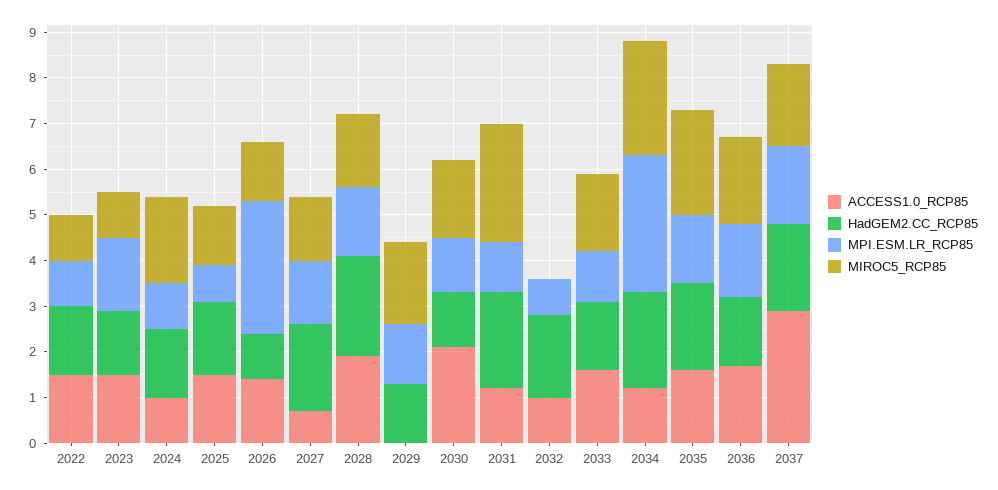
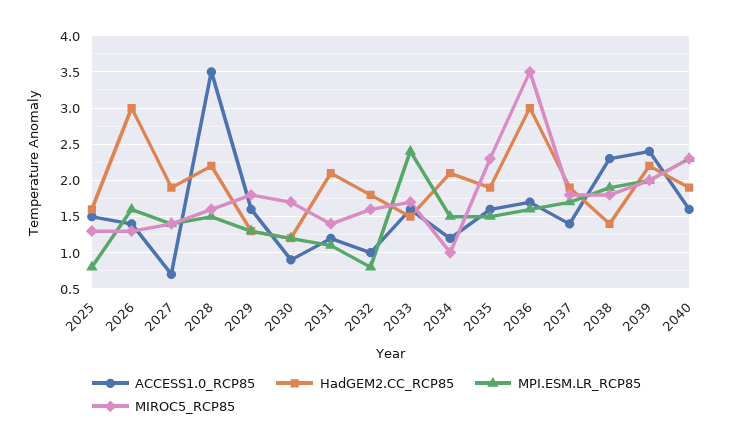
ACCESS1.0_RCP85, 2022: 1.5 -> none
HadGEM2.CC_RCP85, 2022: 1.5 -> none
MPI.ESM.LR_RCP85, 2022: 1 -> none
MIROC5_RCP85, 2022: 1 -> none
ACCESS1.0_RCP85, 2023: 1.5 -> none
HadGEM2.CC_RCP85, 2023: 1.5 -> none
MPI.ESM.LR_RCP85, 2023: 1.5 -> none
MIROC5_RCP85, 2023: 1 -> none
ACCESS1.0_RCP85, 2024: 1 -> none
HadGEM2.CC_RCP85, 2024: 1.5 -> none
MPI.ESM.LR_RCP85, 2024: 1 -> none
MIROC5_RCP85, 2024: 2 -> none
HadGEM2.CC_RCP85, 2026: 1 -> 3
MPI.ESM.LR_RCP85, 2026: 3 -> 1.6
ACCESS1.0_RCP85, 2028: 2 -> 3.5
ACCESS1.0_RCP85, 2029: 0 -> 1.6
ACCESS1.0_RCP85, 2030: 2 -> 0.9
MIROC5_RCP85, 2031: 2.5 -> 1.4
MIROC5_RCP85, 2032: 0 -> 1.6
MPI.ESM.LR_RCP85, 2033: 1 -> 2.4
MPI.ESM.LR_RCP85, 2034: 3 -> 1.5
MIROC5_RCP85, 2034: 2.5 -> 1
HadGEM2.CC_RCP85, 2036: 1.5 -> 3
MIROC5_RCP85, 2036: 2 -> 3.5
ACCESS1.0_RCP85, 2037: 3 -> 1.4
ACCESS1.0_RCP85, 2038: none -> 2.3
HadGEM2.CC_RCP85, 2038: none -> 1.4
MPI.ESM.LR_RCP85, 2038: none -> 1.9
MIROC5_RCP85, 2038: none -> 1.8
ACCESS1.0_RCP85, 2039: none -> 2.4
HadGEM2.CC_RCP85, 2039: none -> 2.2
MPI.ESM.LR_RCP85, 2039: none -> 2
MIROC5_RCP85, 2039: none -> 2
ACCESS1.0_RCP85, 2040: none -> 1.6
HadGEM2.CC_RCP85, 2040: none -> 1.9
MPI.ESM.LR_RCP85, 2040: none -> 2.3
MIROC5_RCP85, 2040: none -> 2.3

